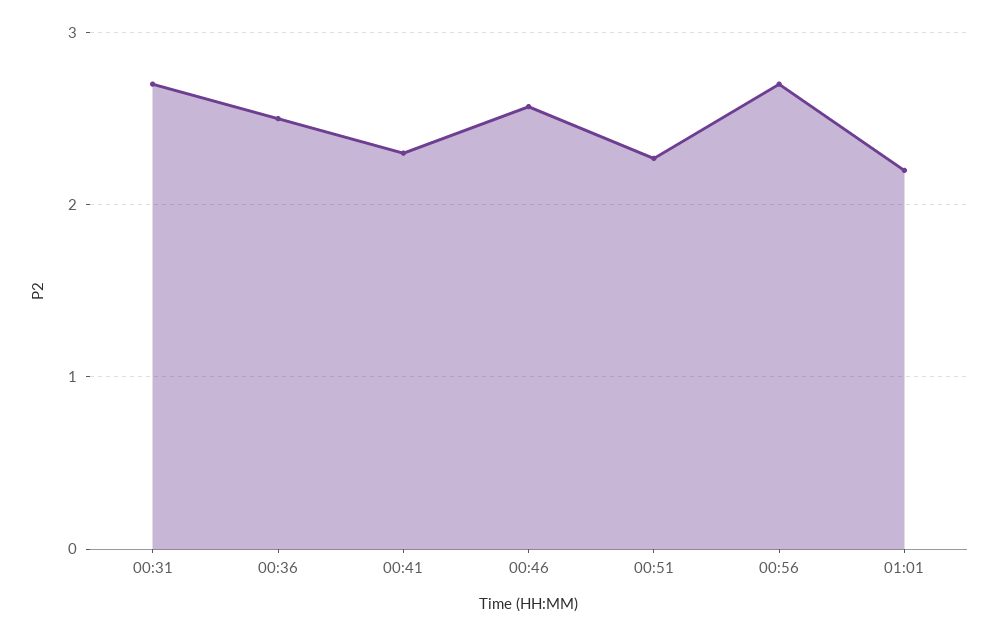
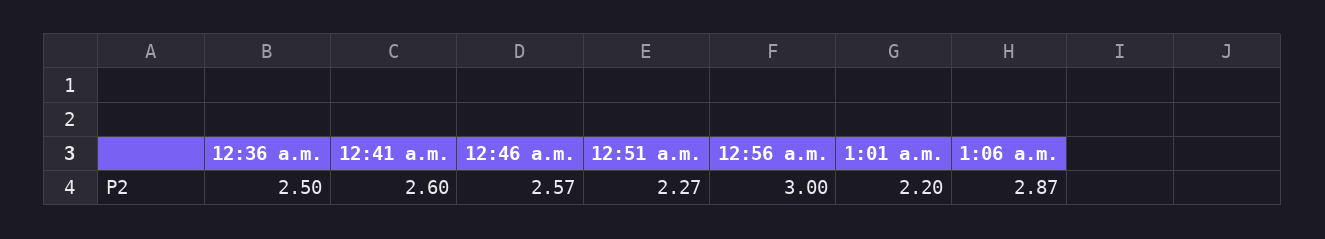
00:31: 2.7 -> none
00:41: 2.3 -> 2.6
00:56: 2.7 -> 3
1:06 a.m.: none -> 2.87

